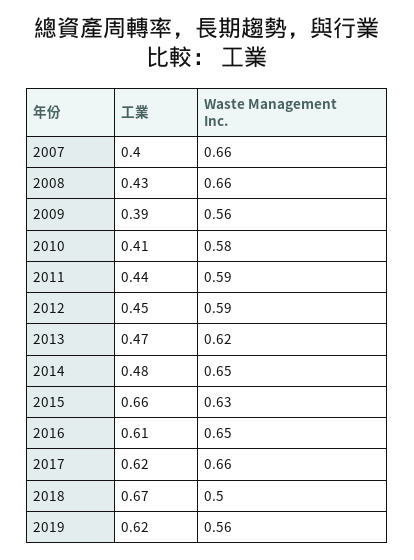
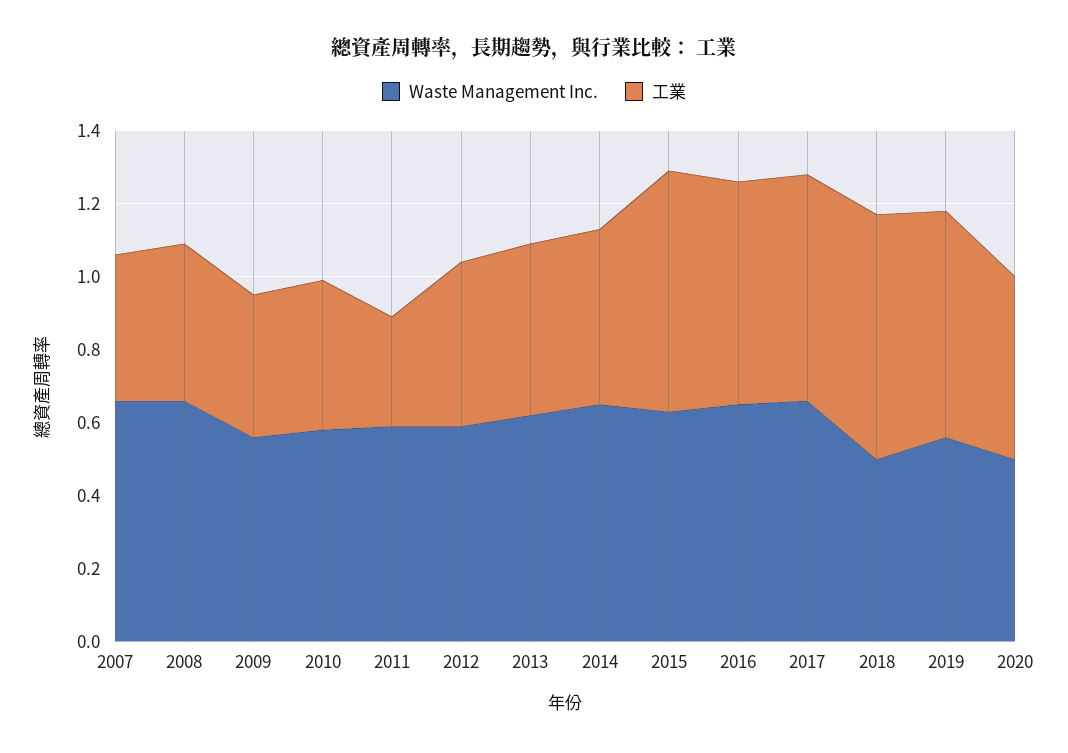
工業, 2011: 0.44 -> 0.3
Waste Management Inc., 2020: none -> 0.5
工業, 2020: none -> 0.5

